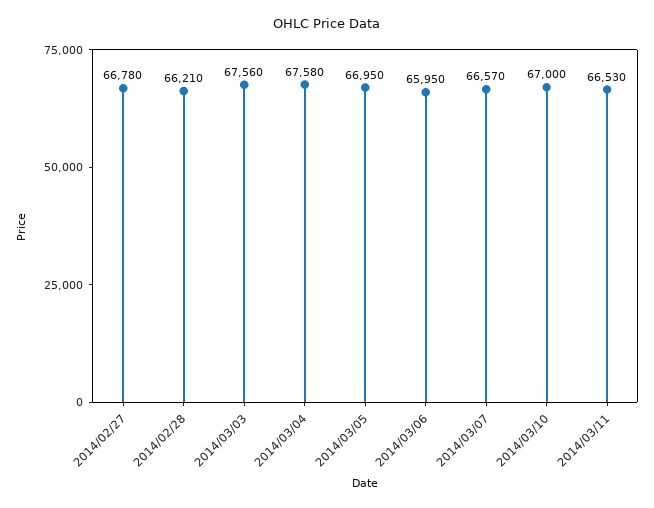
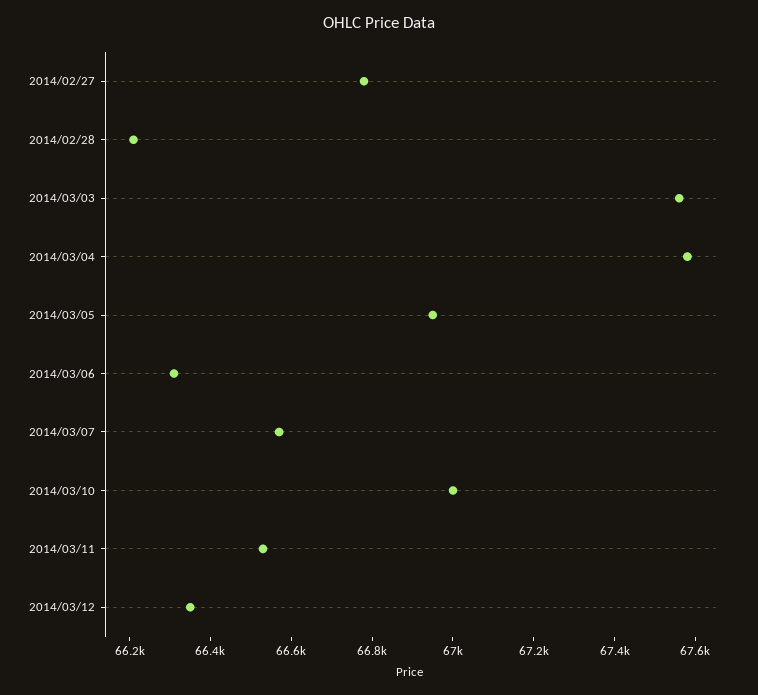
2014/03/06: 65950 -> 66300
2014/03/12: none -> 66350

